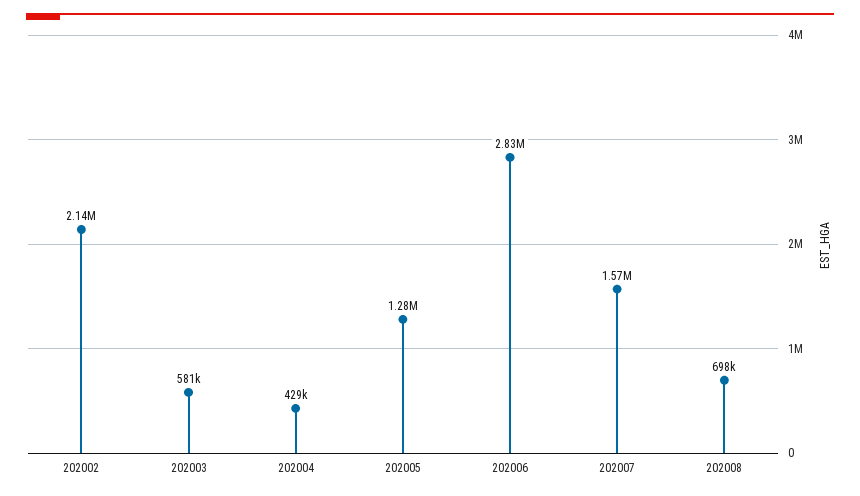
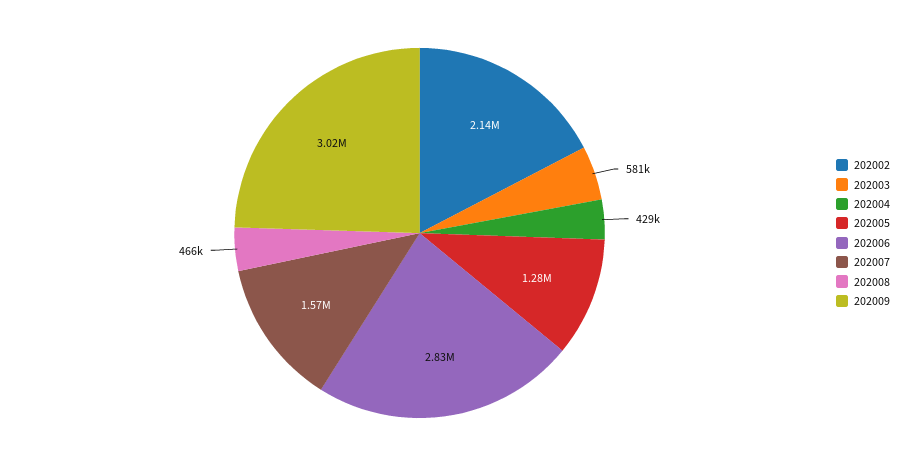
202008: 698000 -> 466000
202009: none -> 3020000

